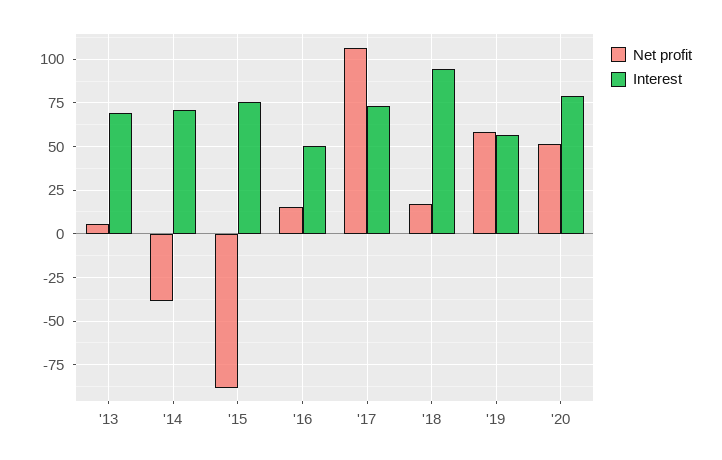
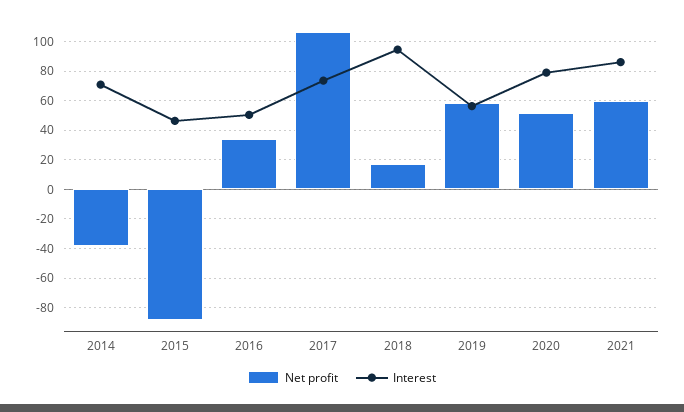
Net profit, '13: 5 -> none
Interest, '13: 70 -> none
Interest, '15: 75 -> 45
Net profit, '16: 15 -> 35
Net profit, 2021: none -> 60
Interest, 2021: none -> 85

